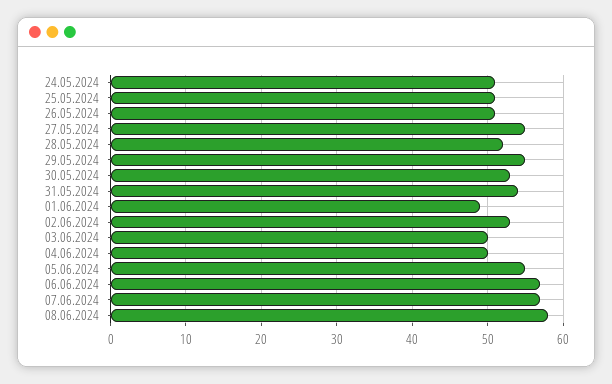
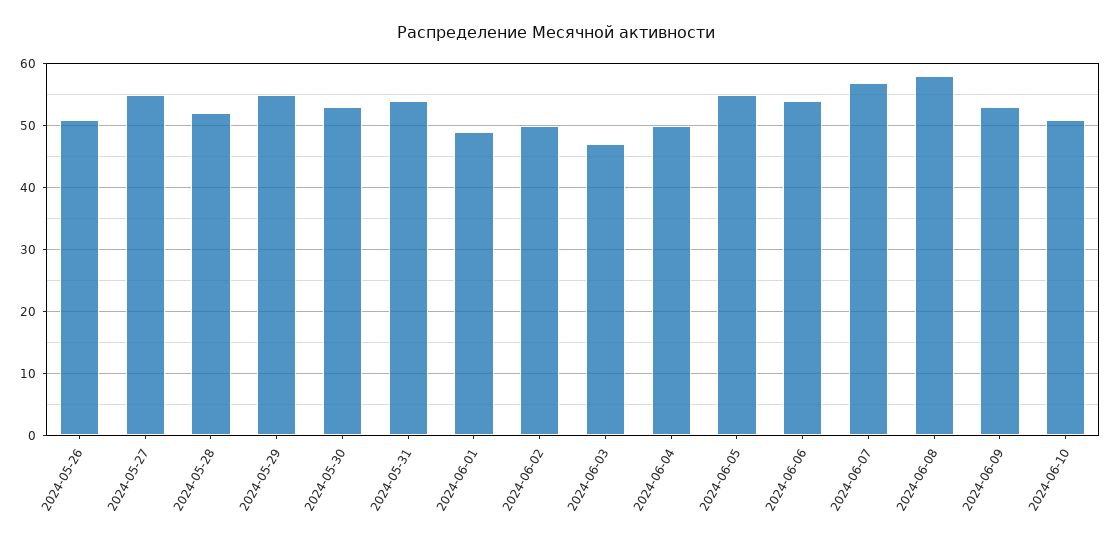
24.05.2024: 51 -> none
25.05.2024: 51 -> none
02.06.2024: 53 -> 50
03.06.2024: 50 -> 47
06.06.2024: 57 -> 54
2024-06-09: none -> 53
2024-06-10: none -> 51

